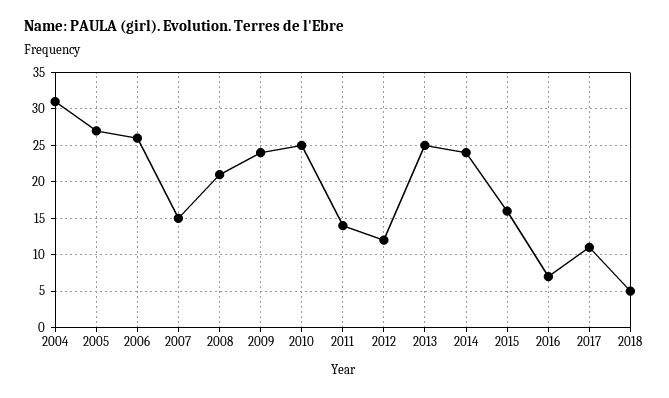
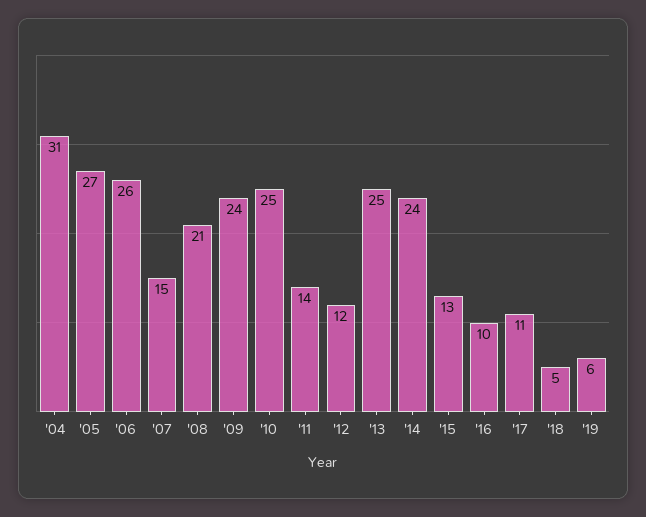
2015: 16 -> 13
2016: 7 -> 10
'19: none -> 6

